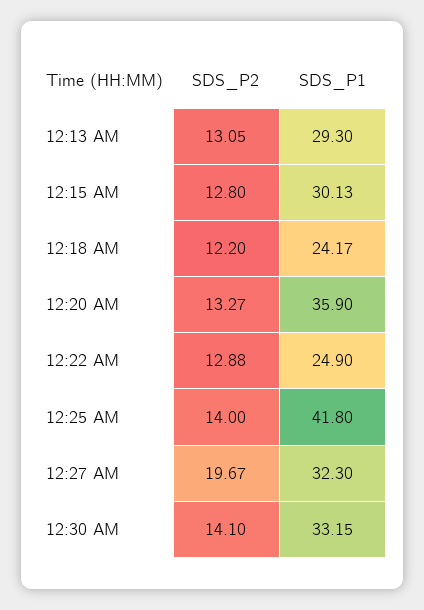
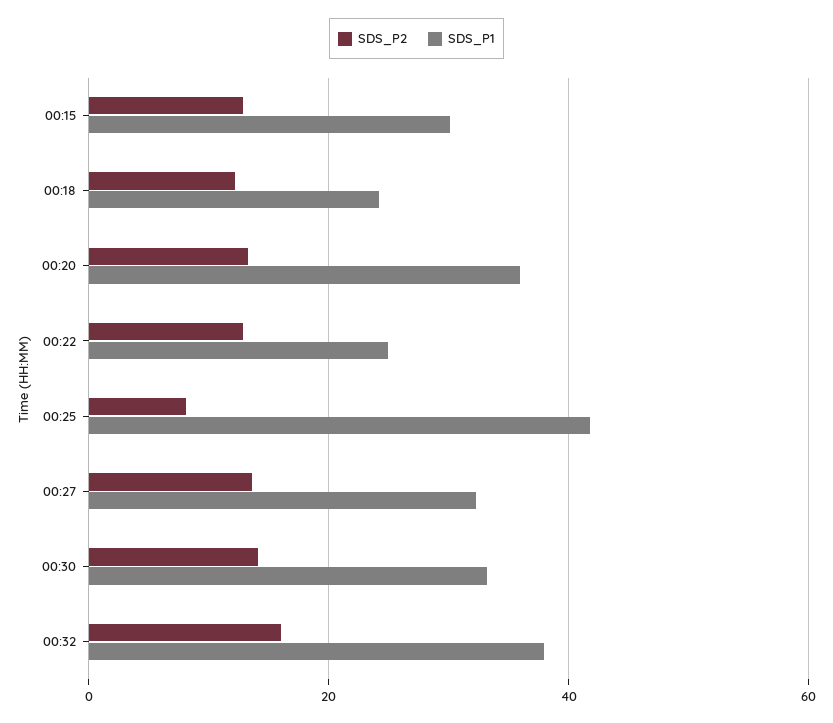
SDS_P2, 12:13 AM: 13.05 -> none
SDS_P1, 12:13 AM: 29.3 -> none
SDS_P2, 12:25 AM: 14 -> 8
SDS_P2, 12:27 AM: 19.67 -> 14
SDS_P2, 00:32: none -> 16
SDS_P1, 00:32: none -> 38

